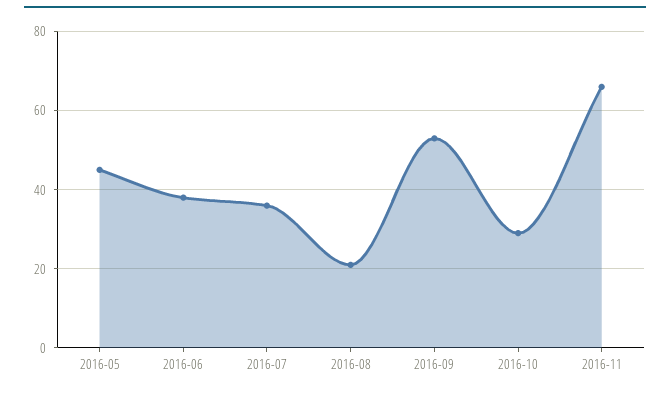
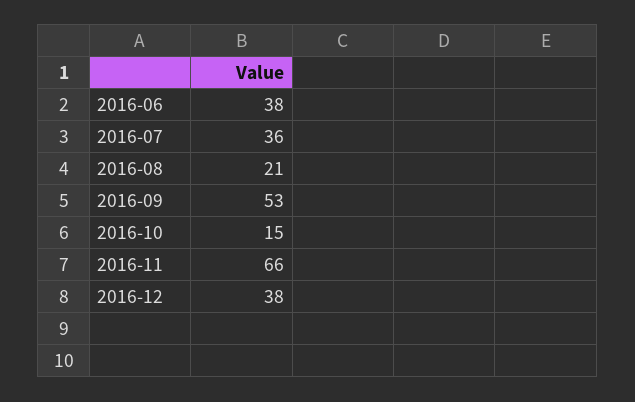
2016-05: 45 -> none
2016-10: 30 -> 15
2016-12: none -> 38

